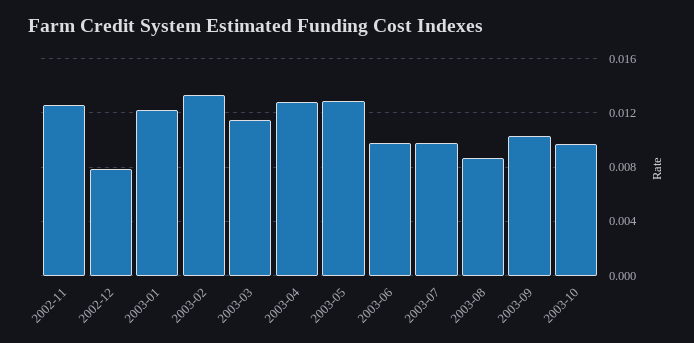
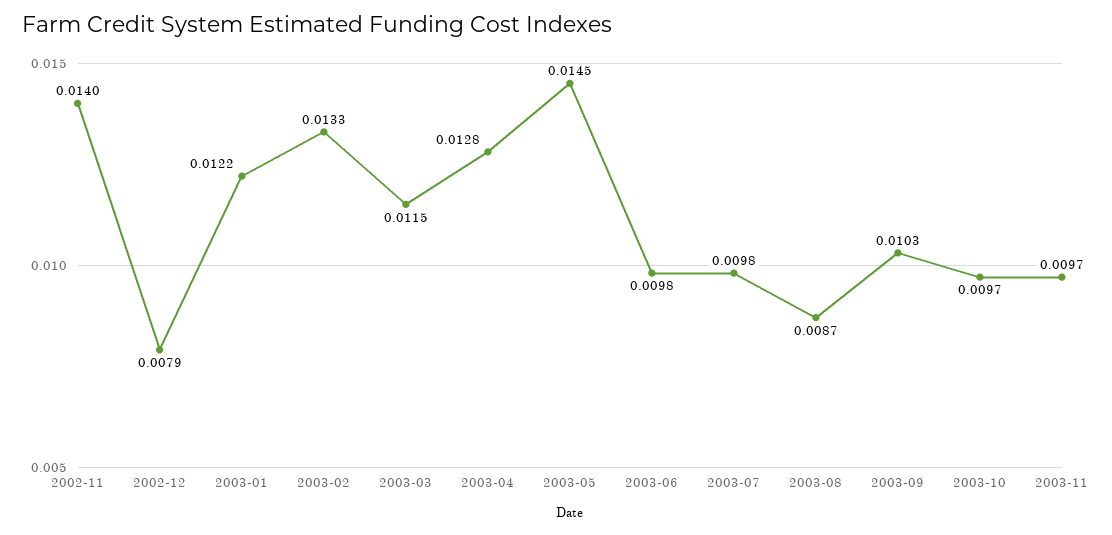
2002-11: 0.0125 -> 0.014
2003-05: 0.013 -> 0.0145
2003-11: none -> 0.0097

